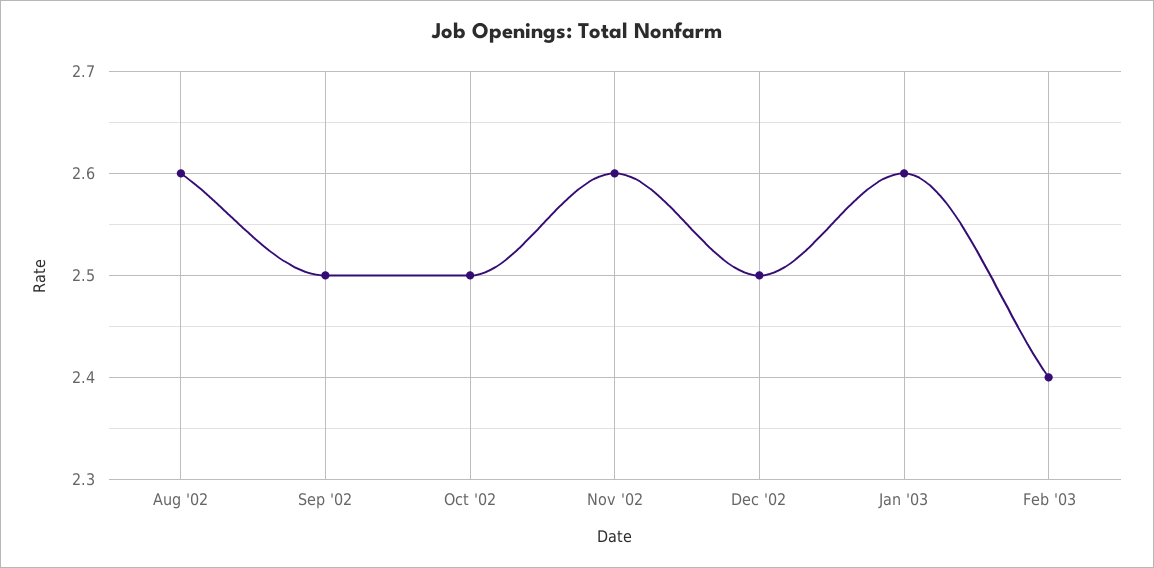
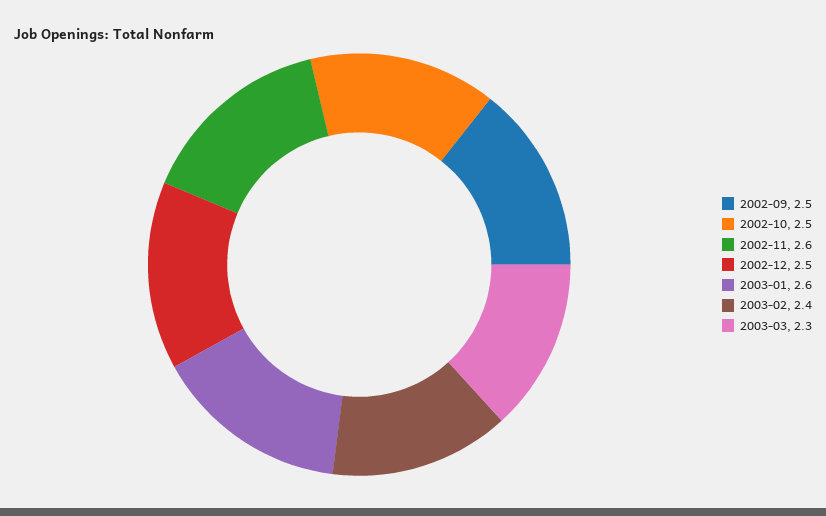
Aug '02: 2.6 -> none
2003-03: none -> 2.3

